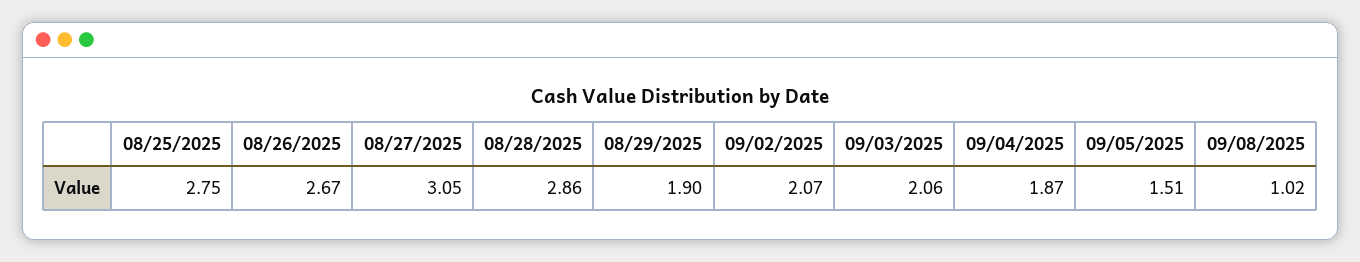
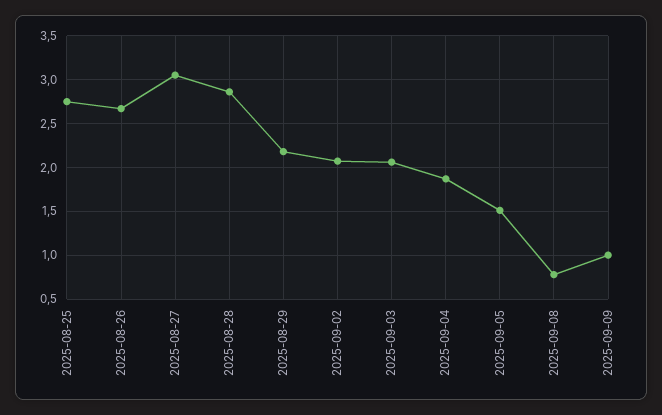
08/29/2025: 1.9 -> 2.2
09/08/2025: 1.02 -> 0.8
2025-09-09: none -> 1

